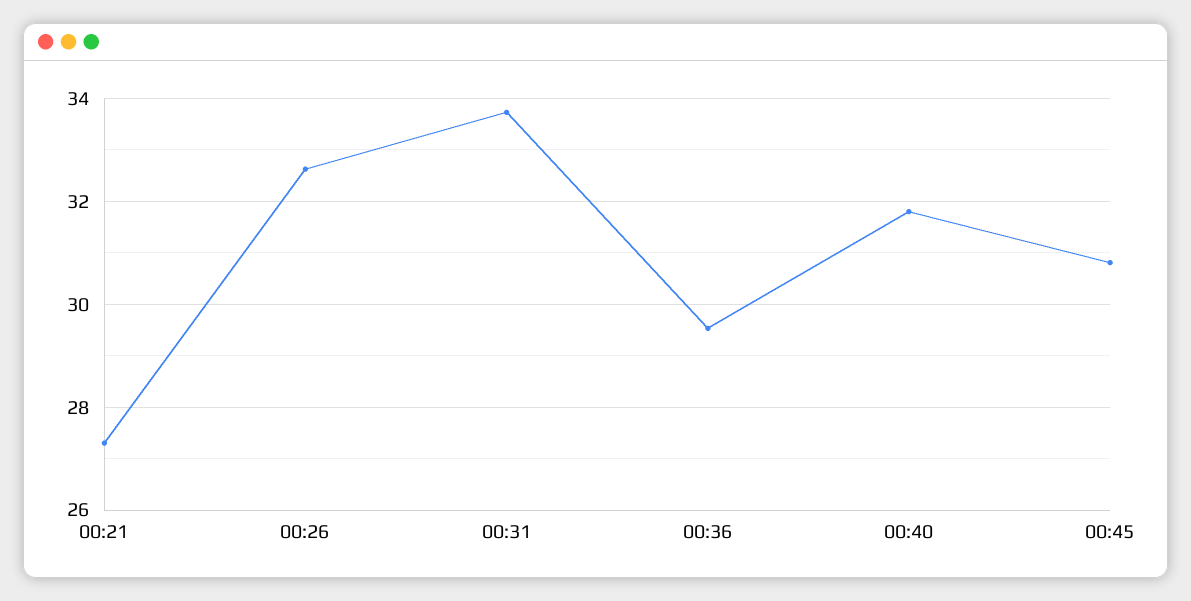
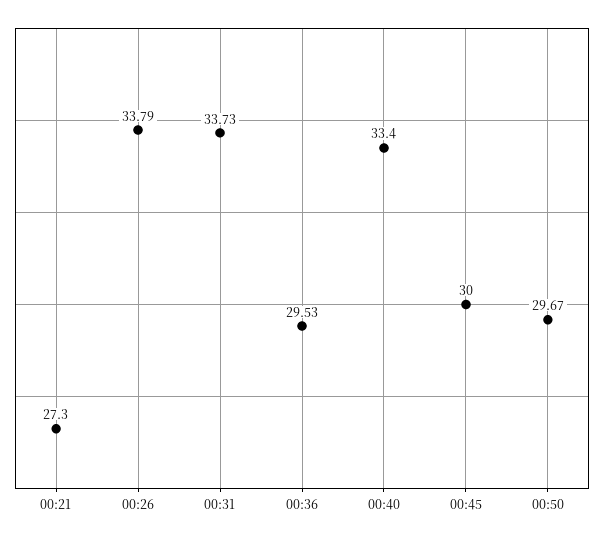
00:26: 32.6 -> 33.79
00:40: 31.8 -> 33.4
00:45: 30.8 -> 30
00:50: none -> 29.67

